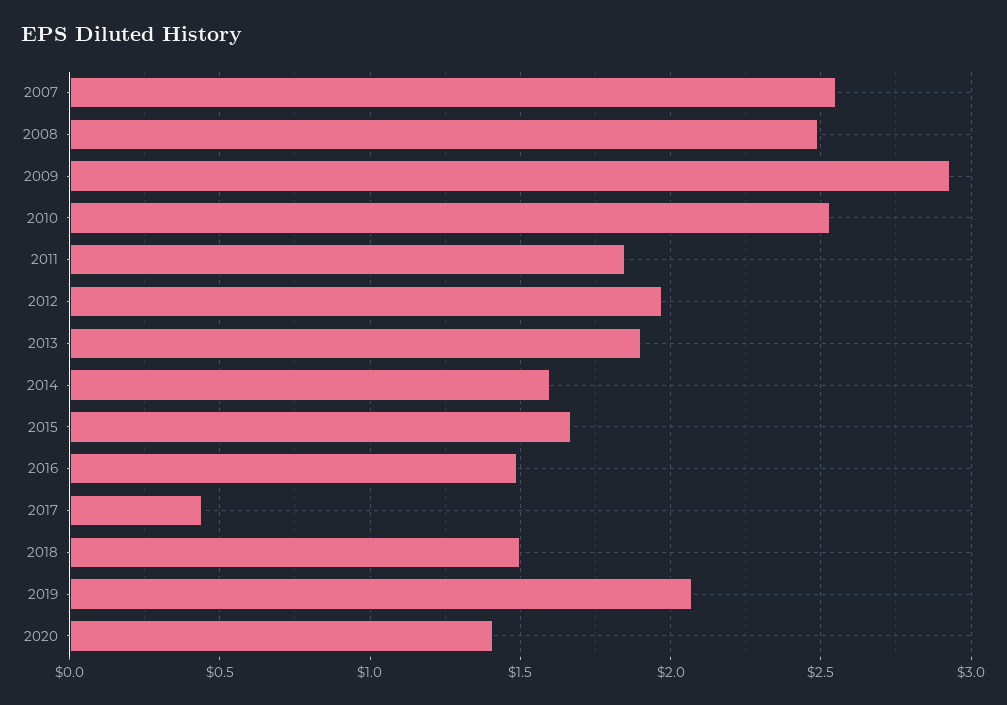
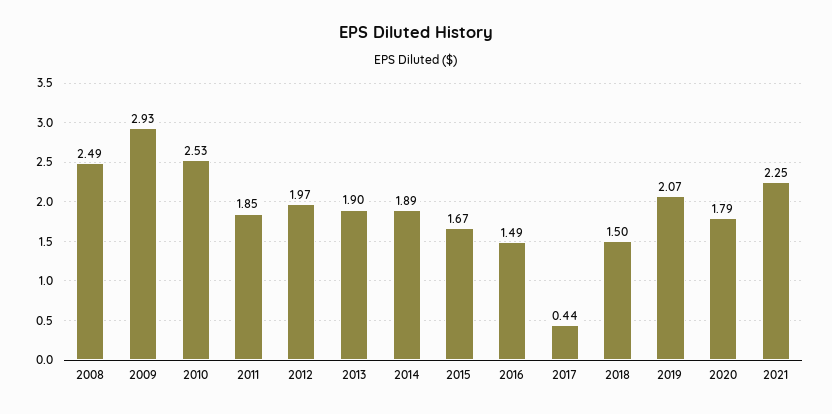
2007: 2.55 -> none
2014: 1.6 -> 1.89
2020: 1.4 -> 1.79
2021: none -> 2.25

